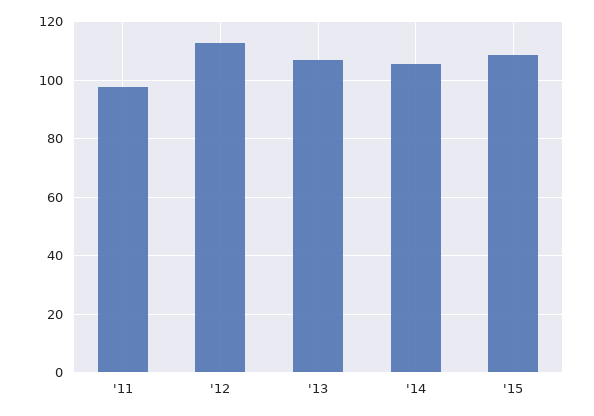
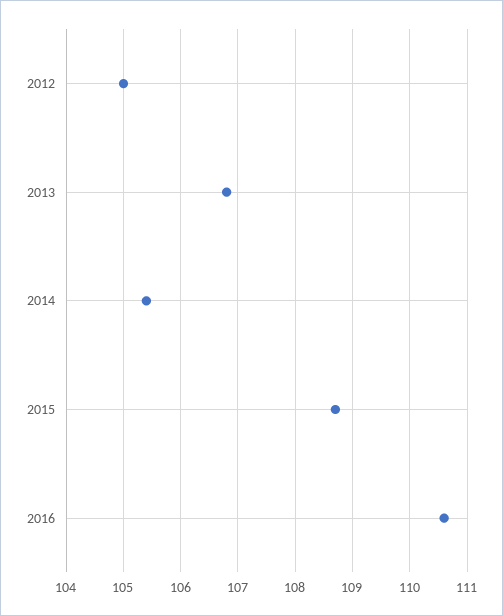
'11: 97.5 -> none
'12: 112.5 -> 105
2016: none -> 110.5

